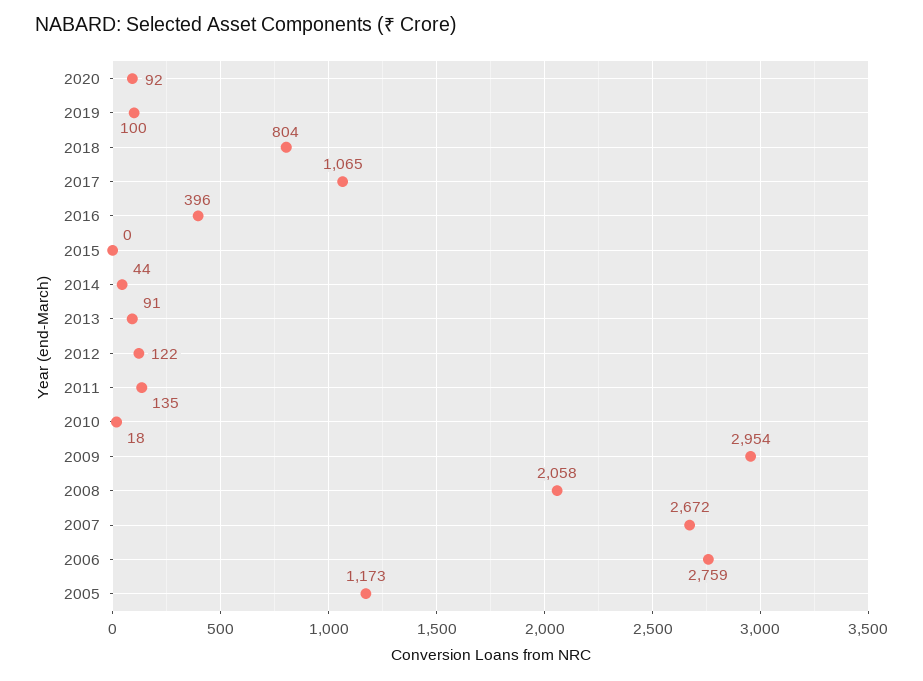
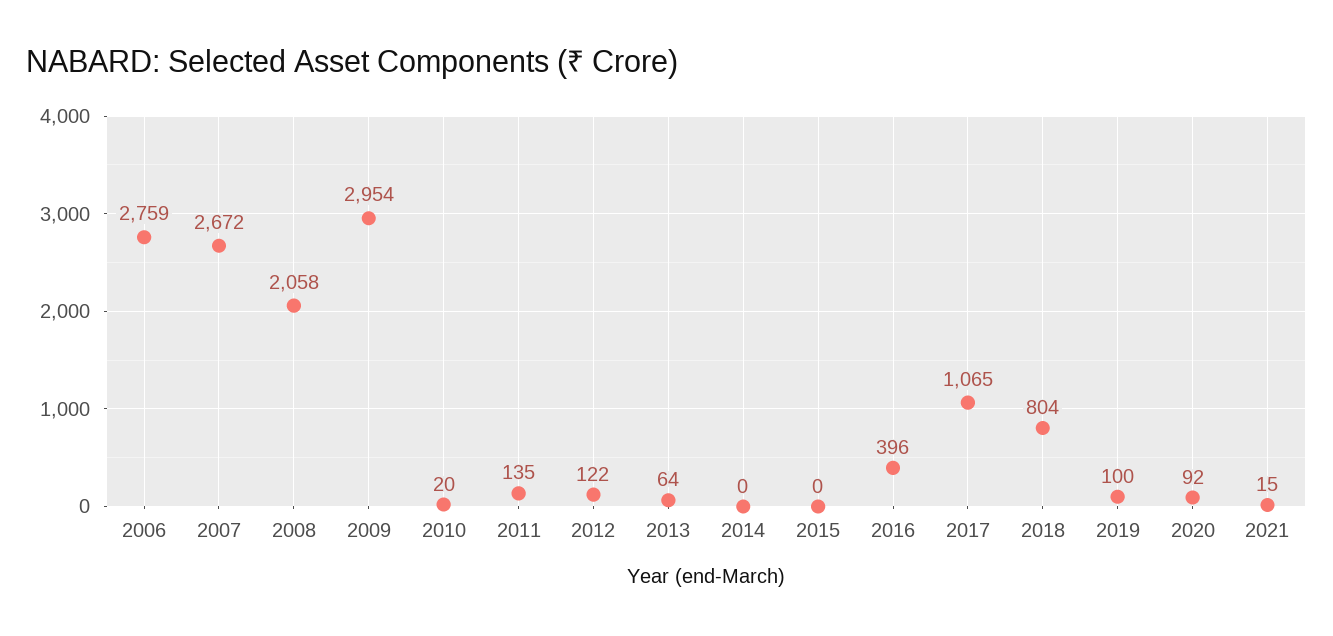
2014: 44 -> 0
2013: 91 -> 64
2010: 18 -> 20
2005: 1173 -> none
2021: none -> 15

